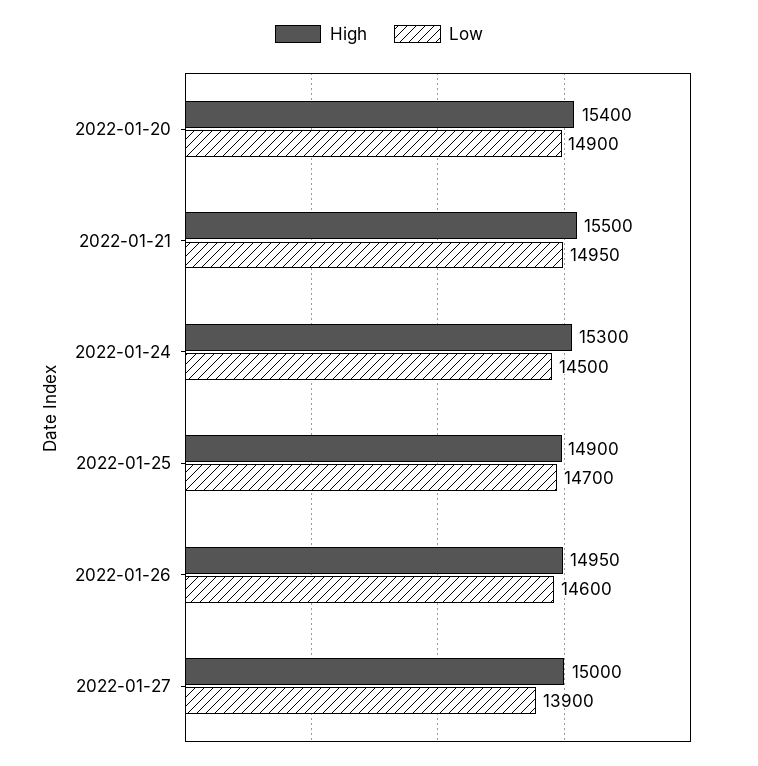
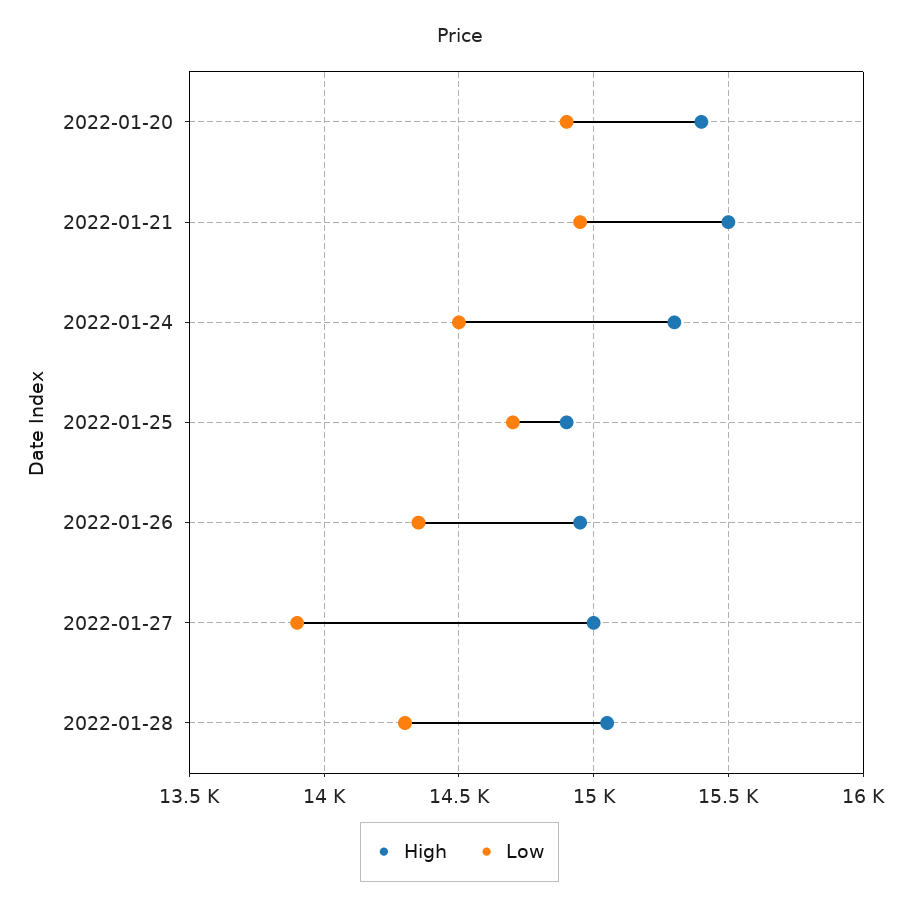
Low, 2022-01-26: 14600 -> 14350
High, 2022-01-28: none -> 15050
Low, 2022-01-28: none -> 14300

